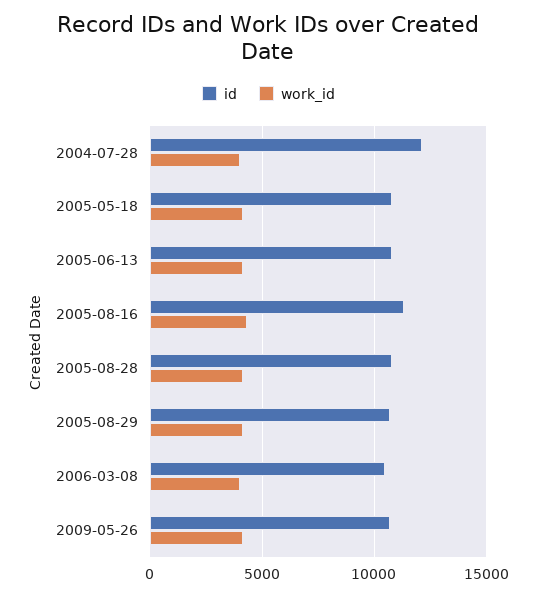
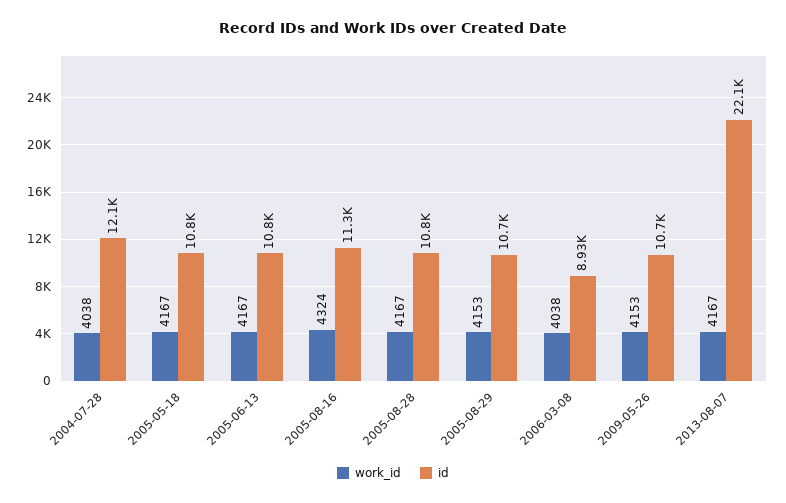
id, 2006-03-08: 10500 -> 8930
work_id, 2013-08-07: none -> 4167
id, 2013-08-07: none -> 22100

